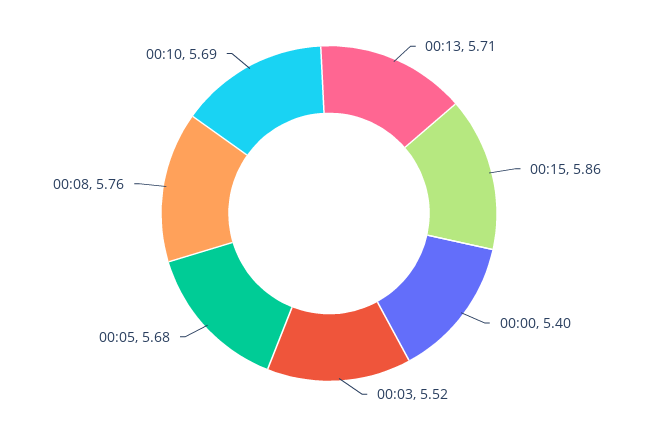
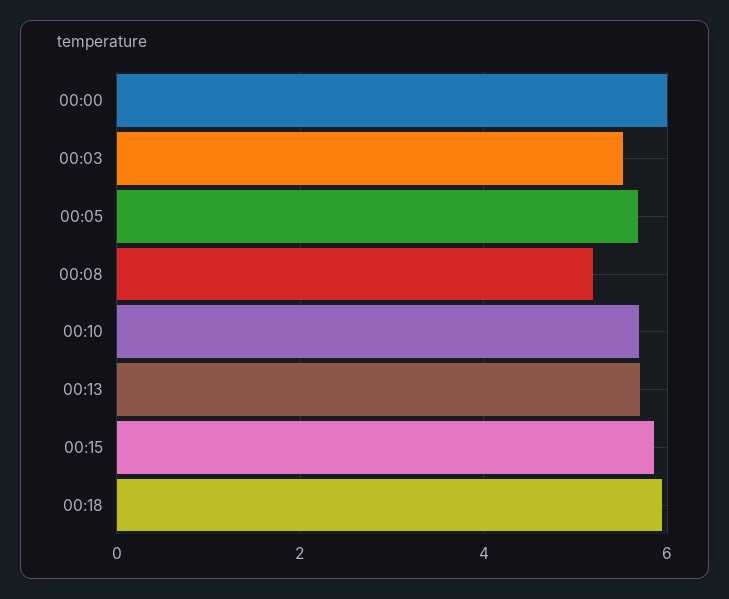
00:00: 5.4 -> 6
00:08: 5.76 -> 5.2
00:18: none -> 6

